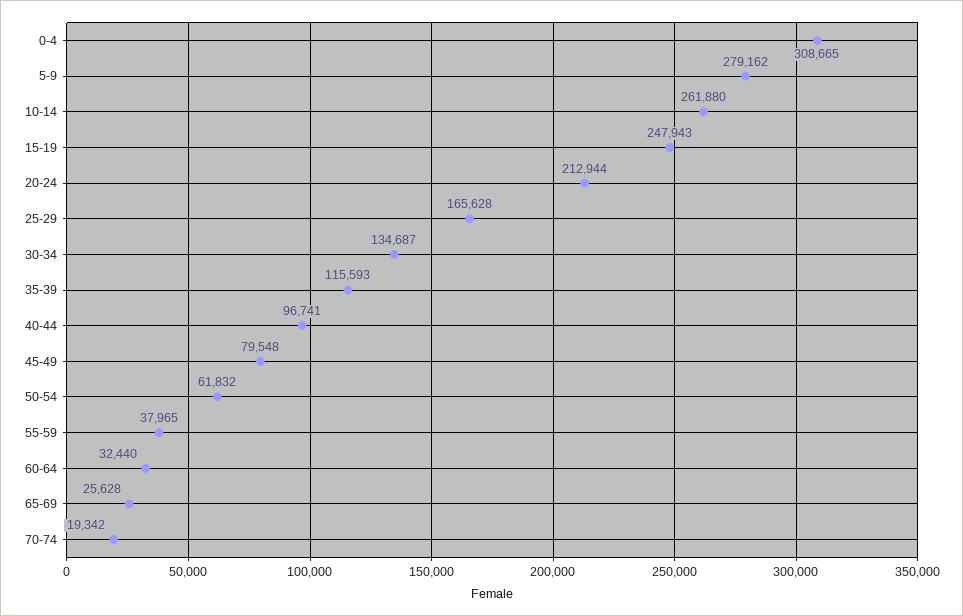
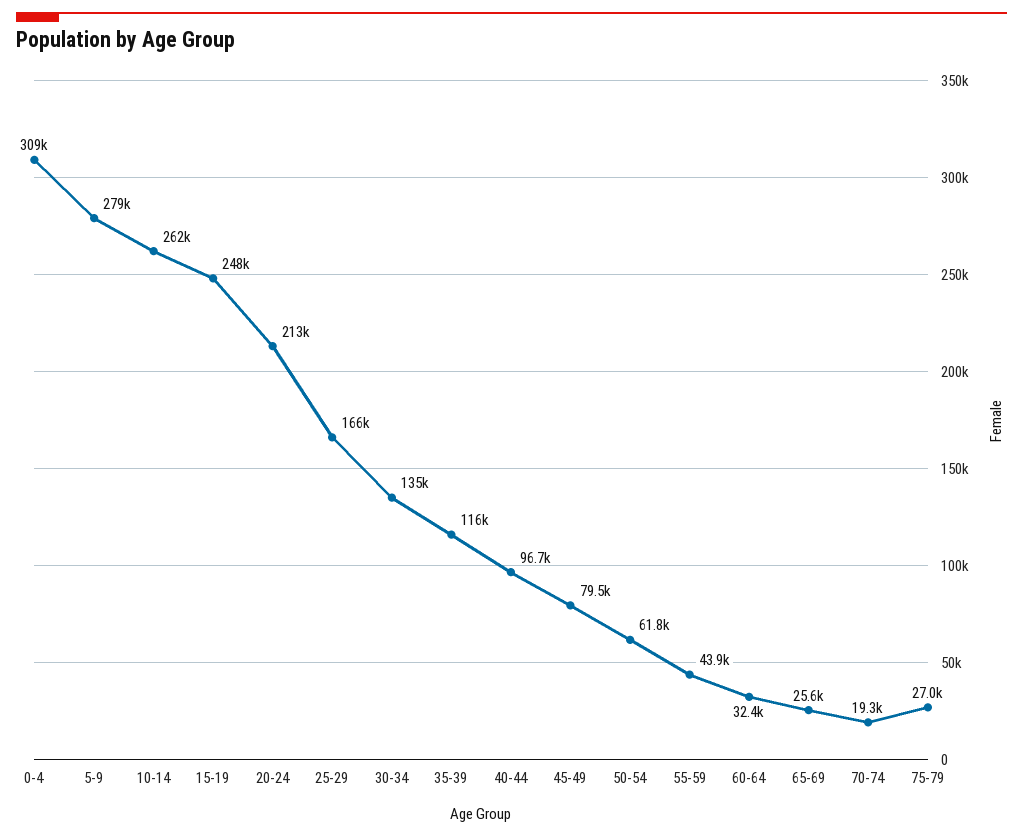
55-59: 37965 -> 43900
75-79: none -> 27000

